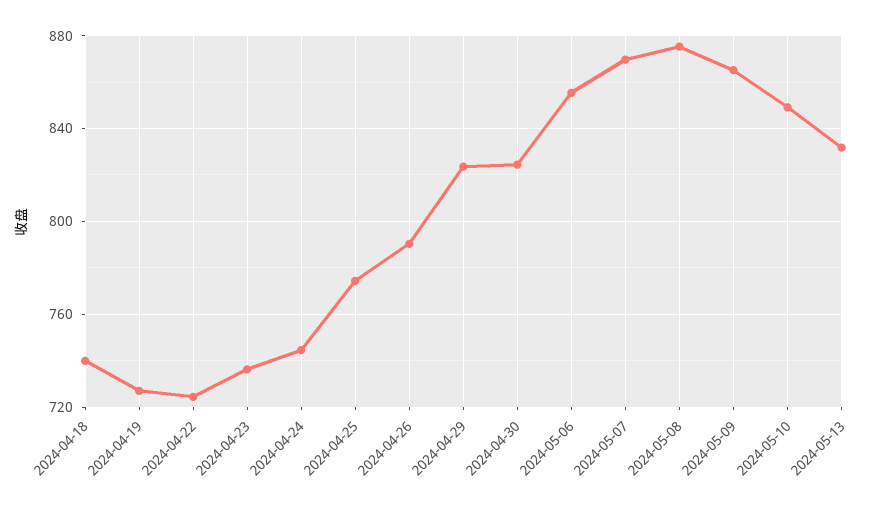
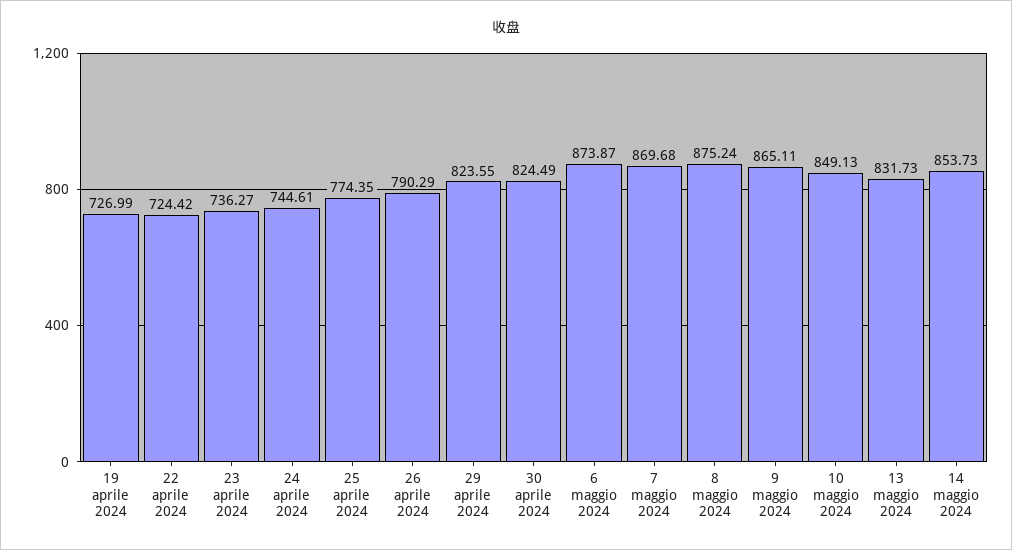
2024-04-18: 740 -> none
2024-05-06: 855 -> 873.87
14 maggio 2024: none -> 853.73

